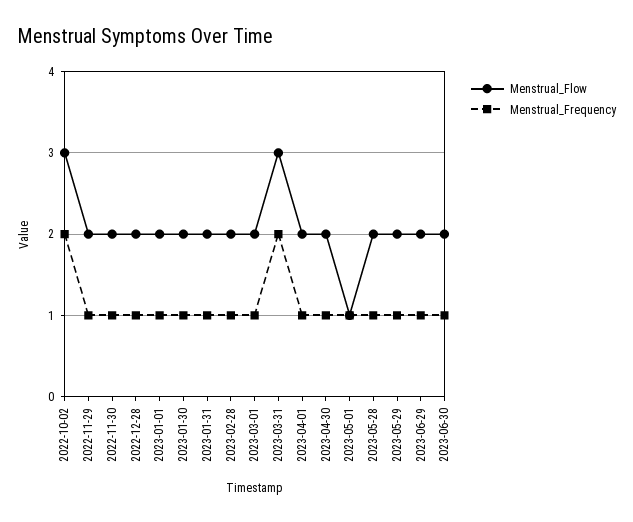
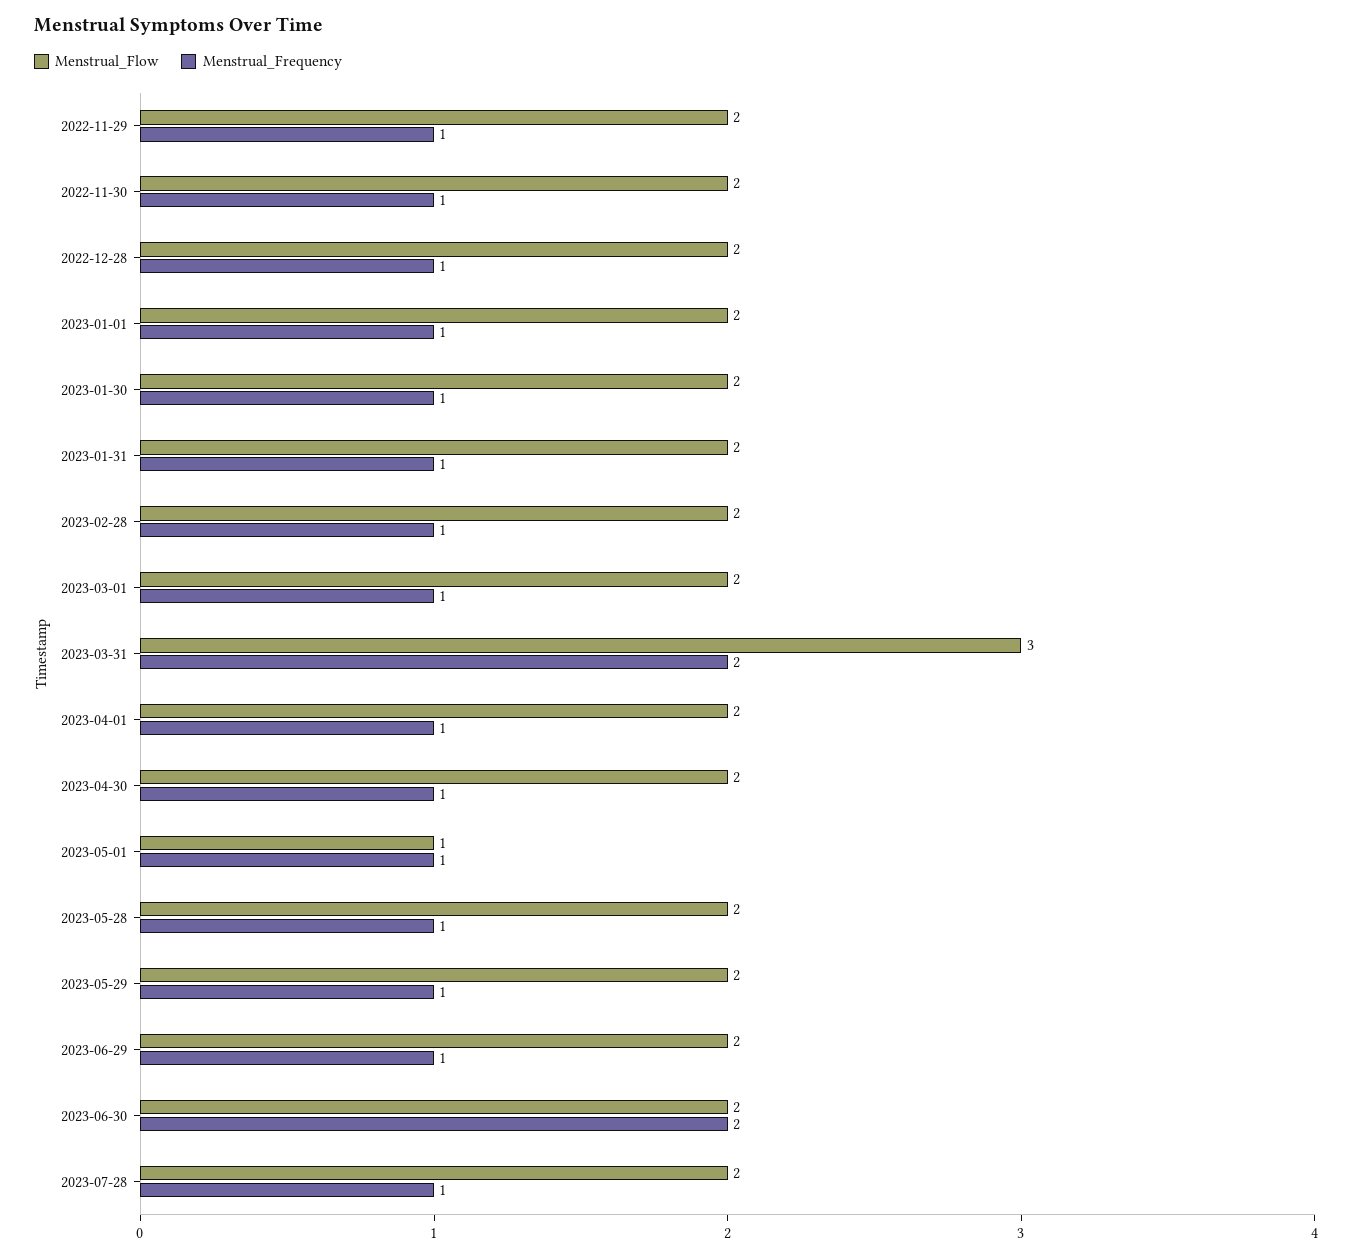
Menstrual_Flow, 2022-10-02: 3 -> none
Menstrual_Frequency, 2022-10-02: 2 -> none
Menstrual_Frequency, 2023-06-30: 1 -> 2
Menstrual_Flow, 2023-07-28: none -> 2
Menstrual_Frequency, 2023-07-28: none -> 1

